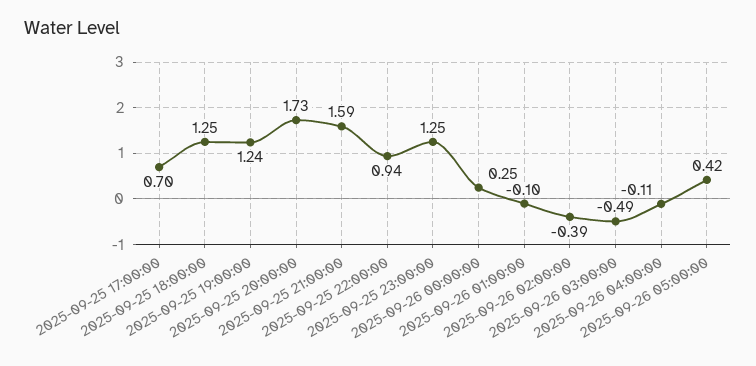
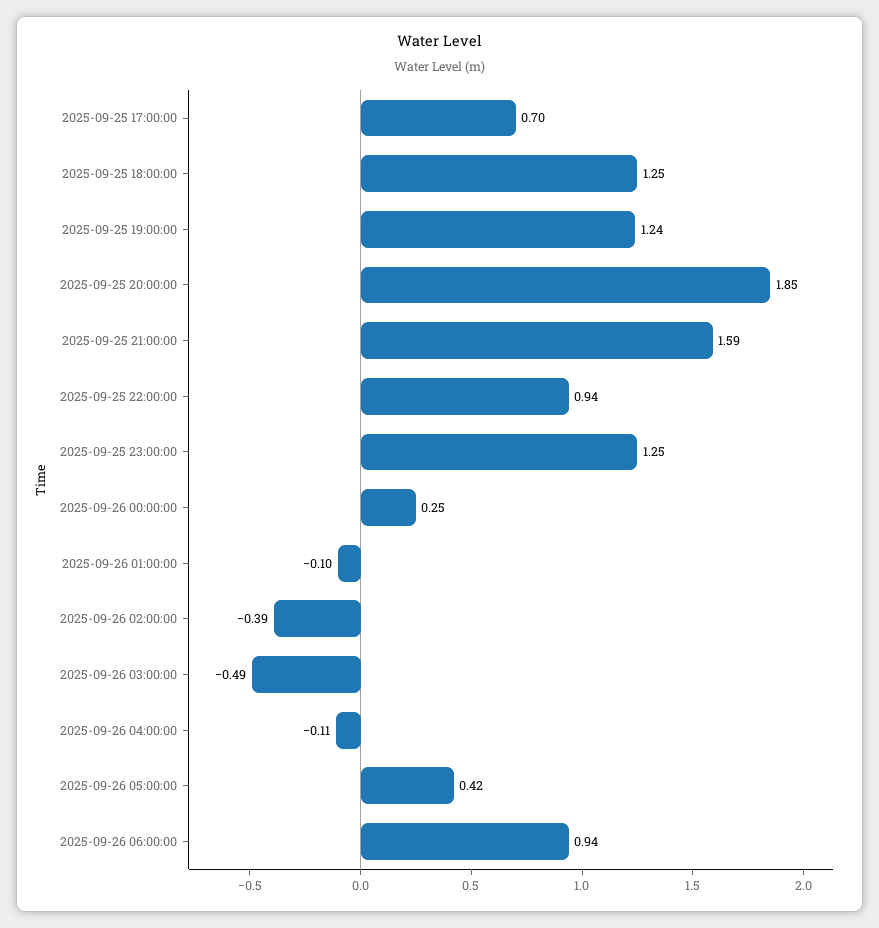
2025-09-25 20:00:00: 1.73 -> 1.85
2025-09-26 06:00:00: none -> 0.94

